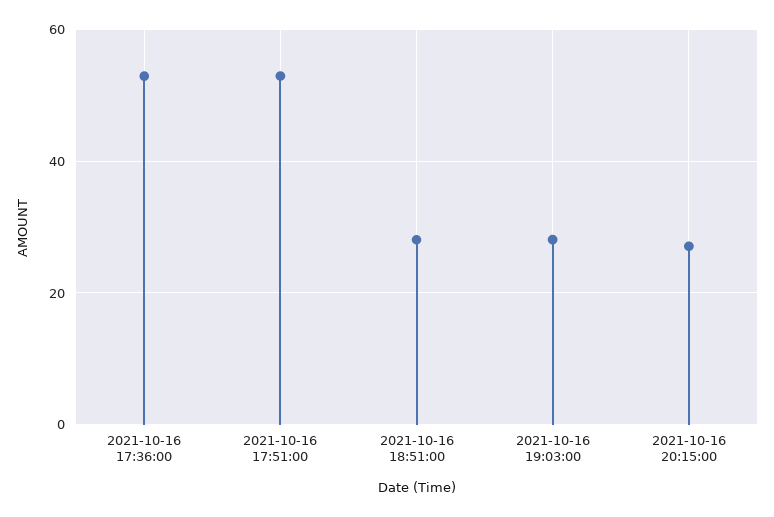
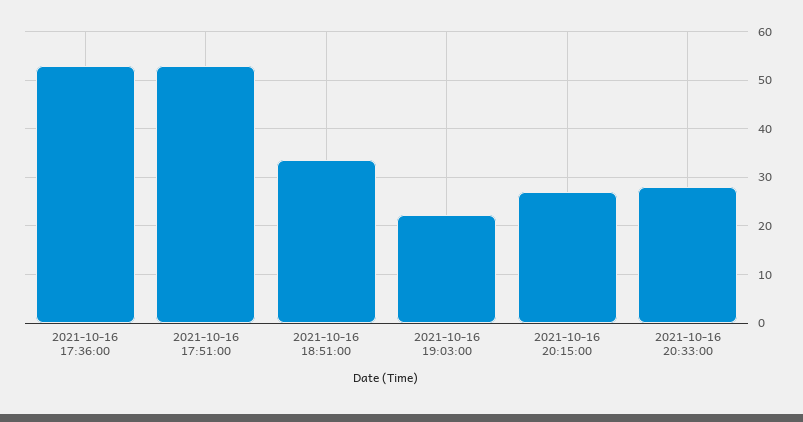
2021-10-16 18:51:00: 28 -> 34
2021-10-16 19:03:00: 28 -> 22
2021-10-16 20:33:00: none -> 28

